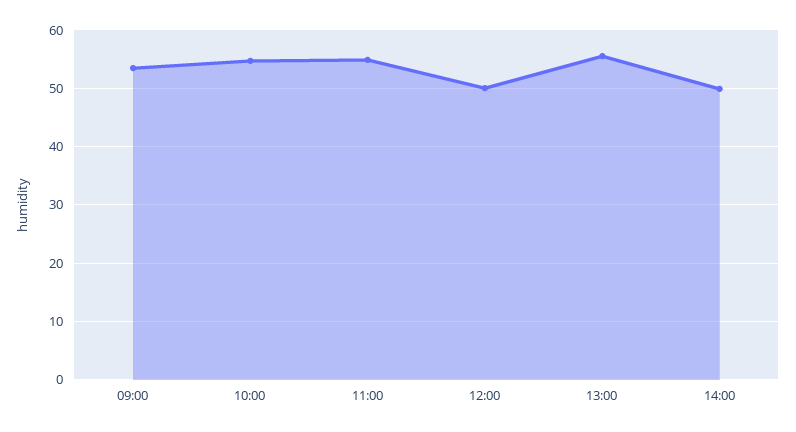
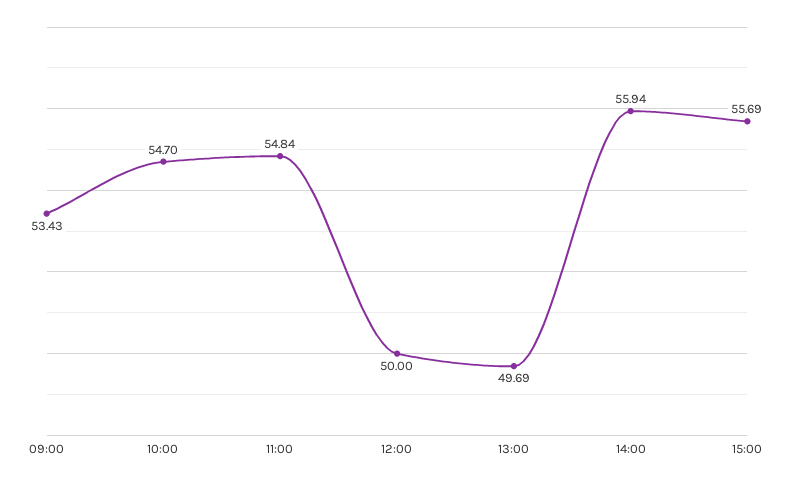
13:00: 56 -> 49.69
14:00: 50 -> 55.94
15:00: none -> 55.69

